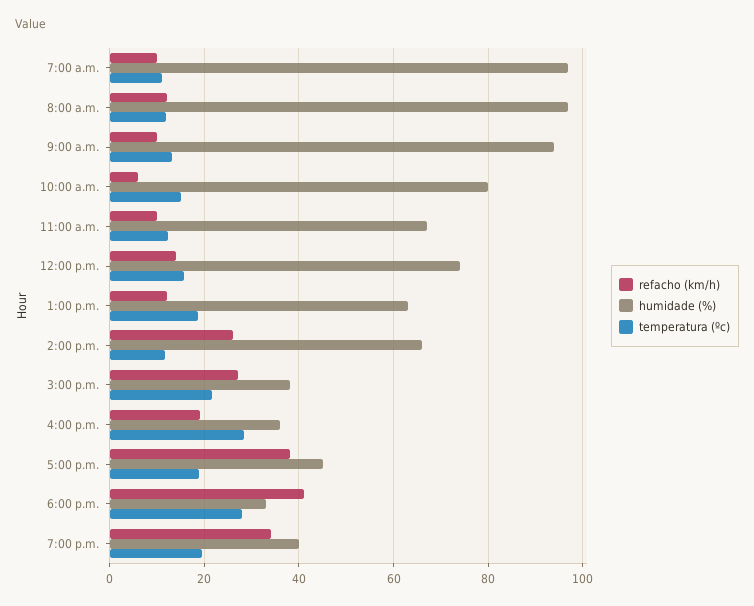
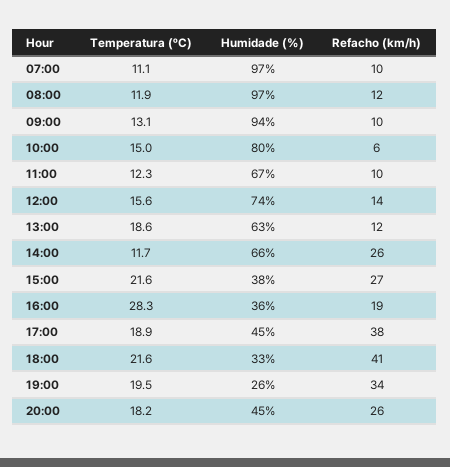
temperatura (ºc), 6:00 p.m.: 28 -> 21.6
humidade (%), 7:00 p.m.: 40 -> 26
temperatura (ºc), 20:00: none -> 18.2
humidade (%), 20:00: none -> 45
refacho (km/h), 20:00: none -> 26

